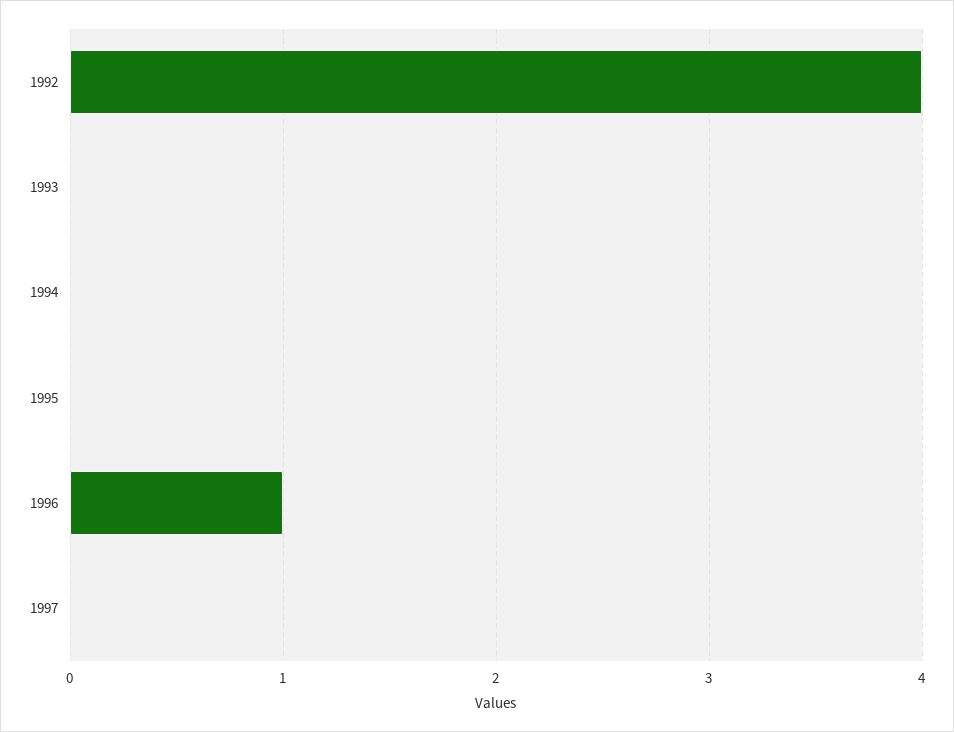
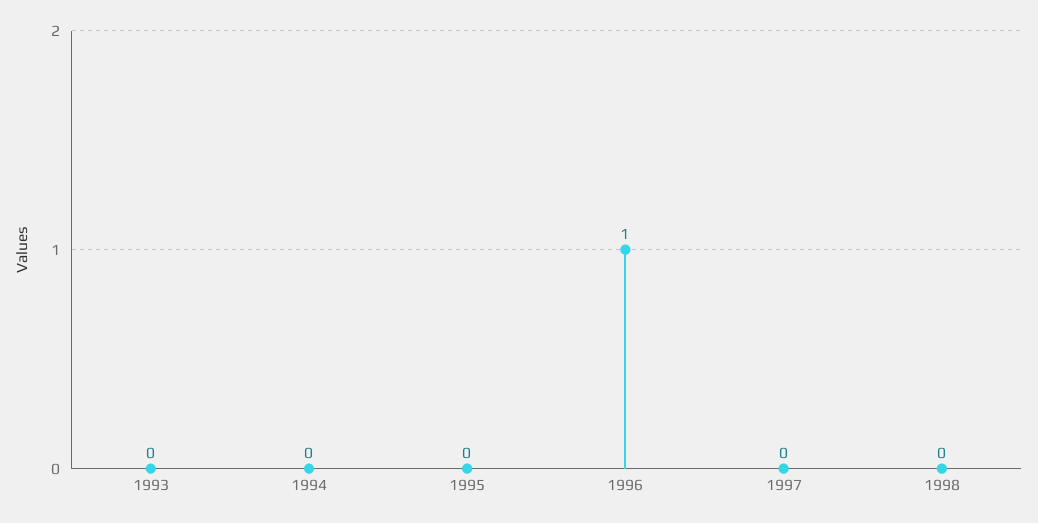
1992: 4 -> none
1998: none -> 0

